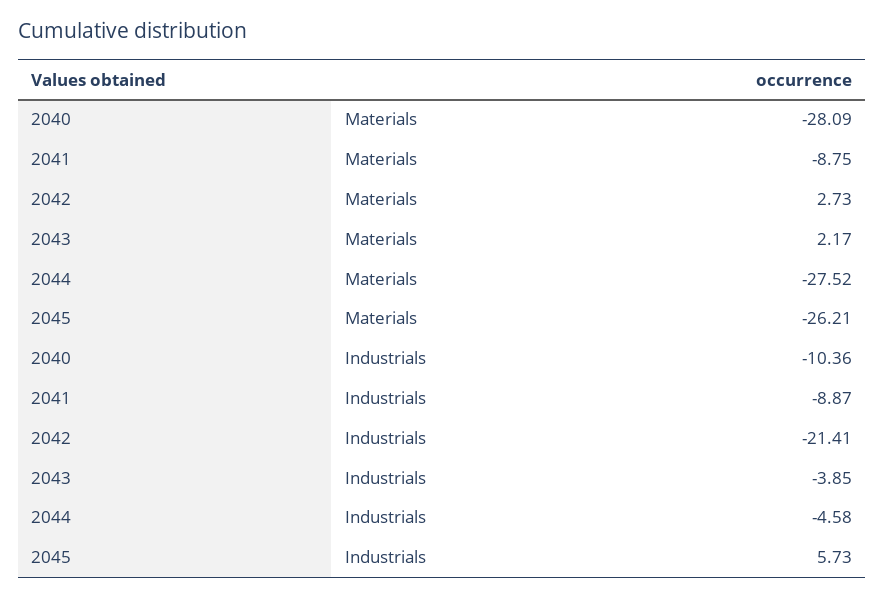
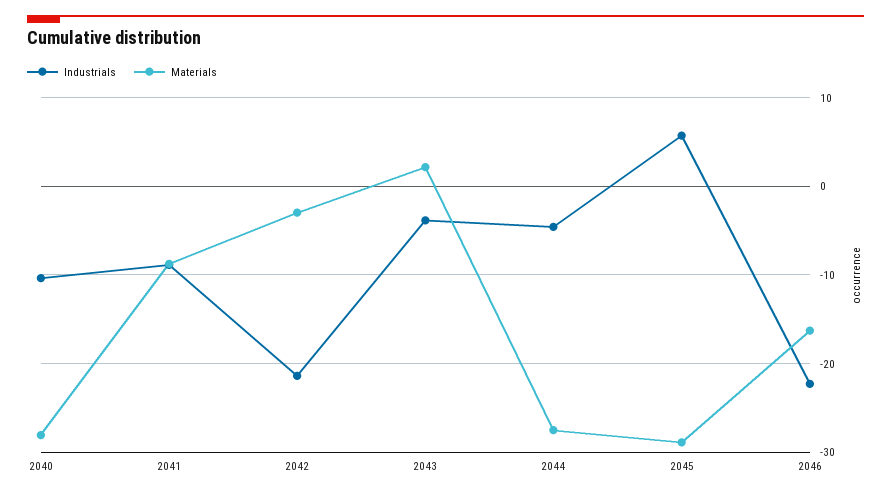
Materials, 2042: 2.73 -> -3
Materials, 2045: -26.21 -> -29
Industrials, 2046: none -> -22
Materials, 2046: none -> -16

